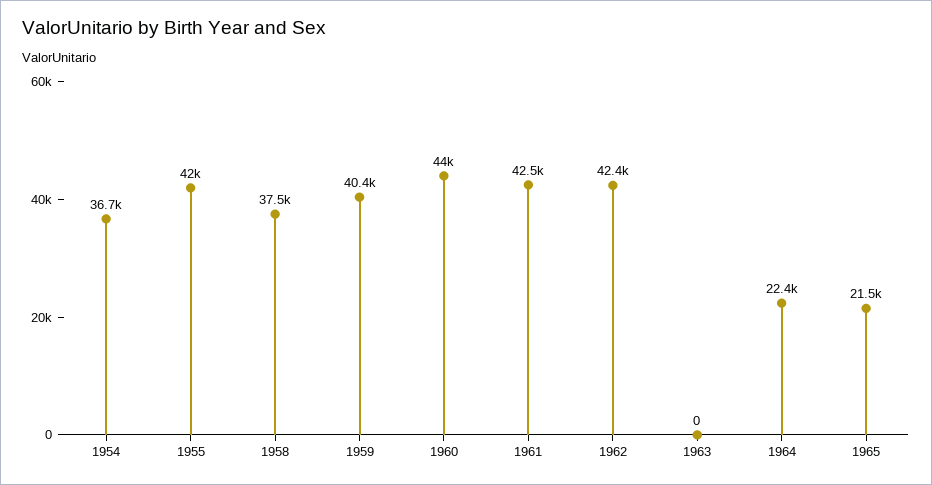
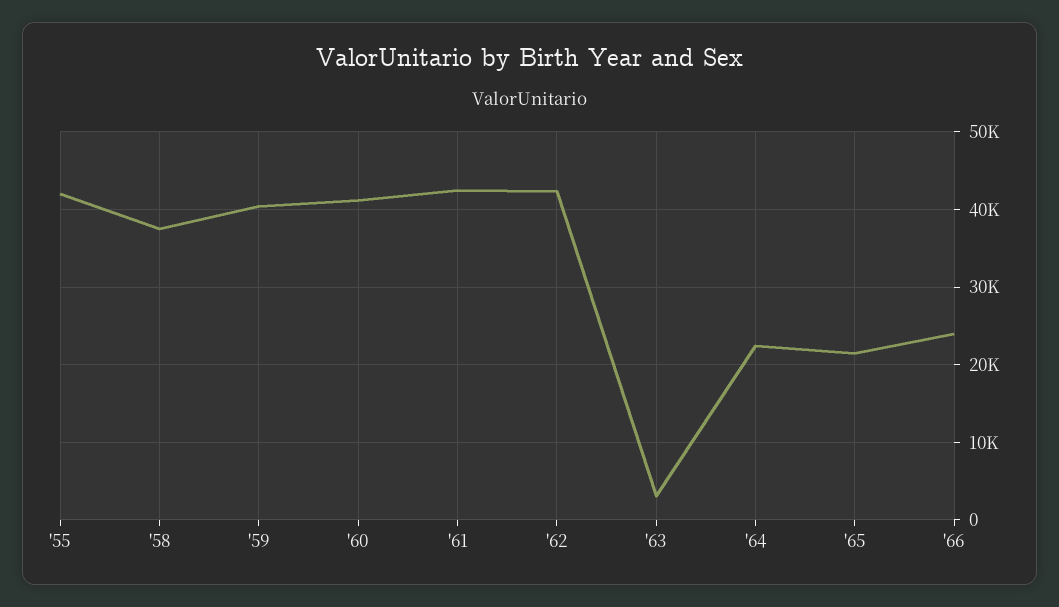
1954: 36700 -> none
1960: 44000 -> 41000
1963: 0 -> 3000
'66: none -> 24000

